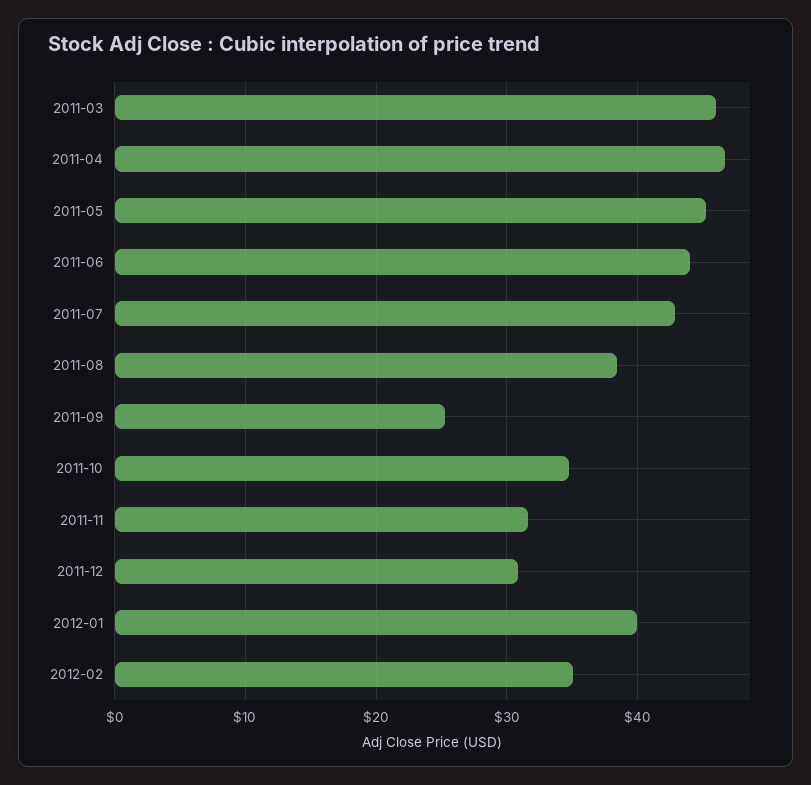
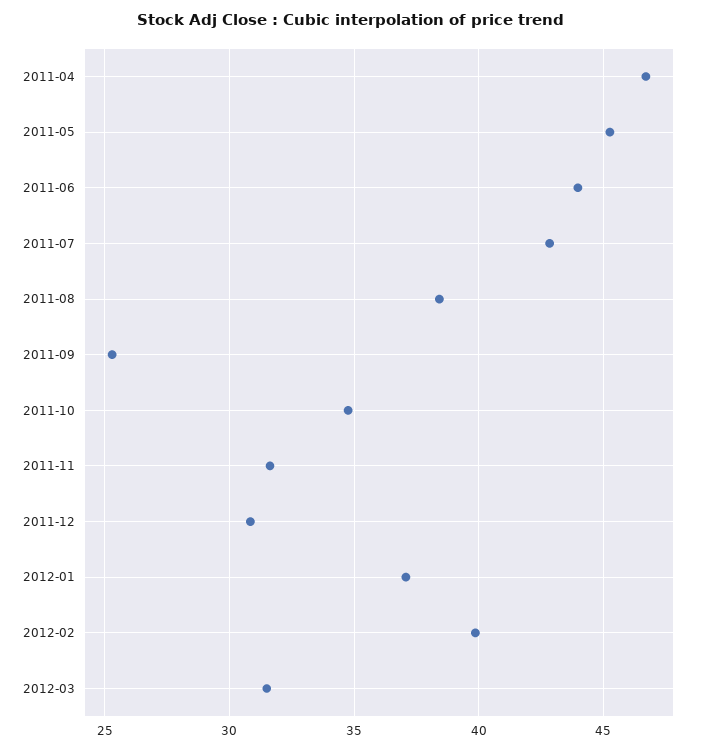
2011-03: 46 -> none
2012-01: 40 -> 37
2012-02: 35 -> 40
2012-03: none -> 31.5

